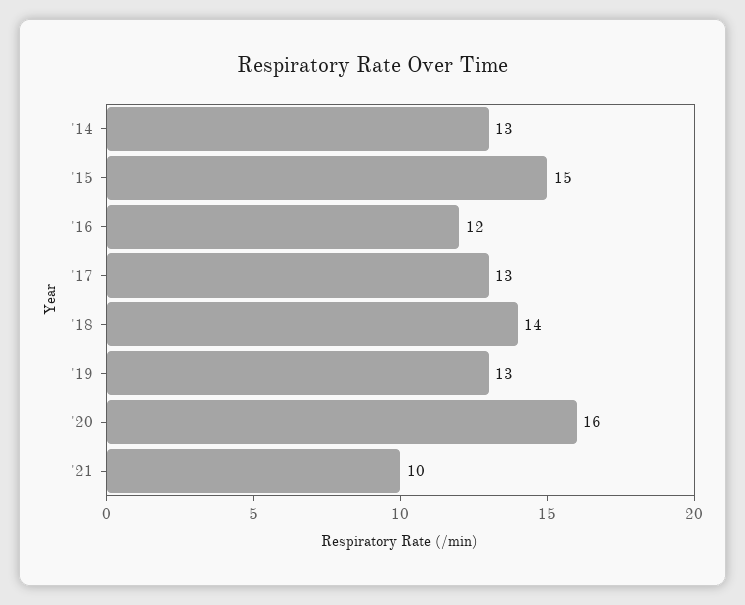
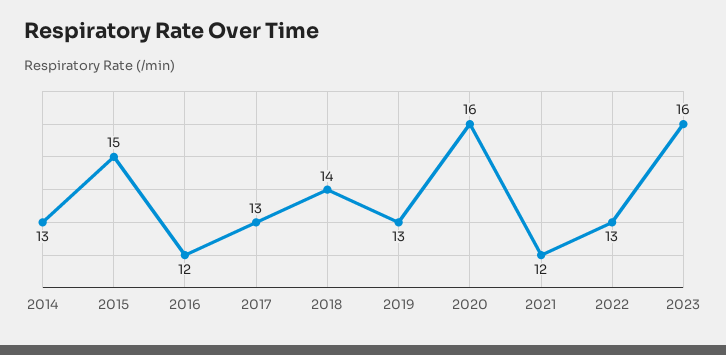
'21: 10 -> 12
2022: none -> 13
2023: none -> 16

